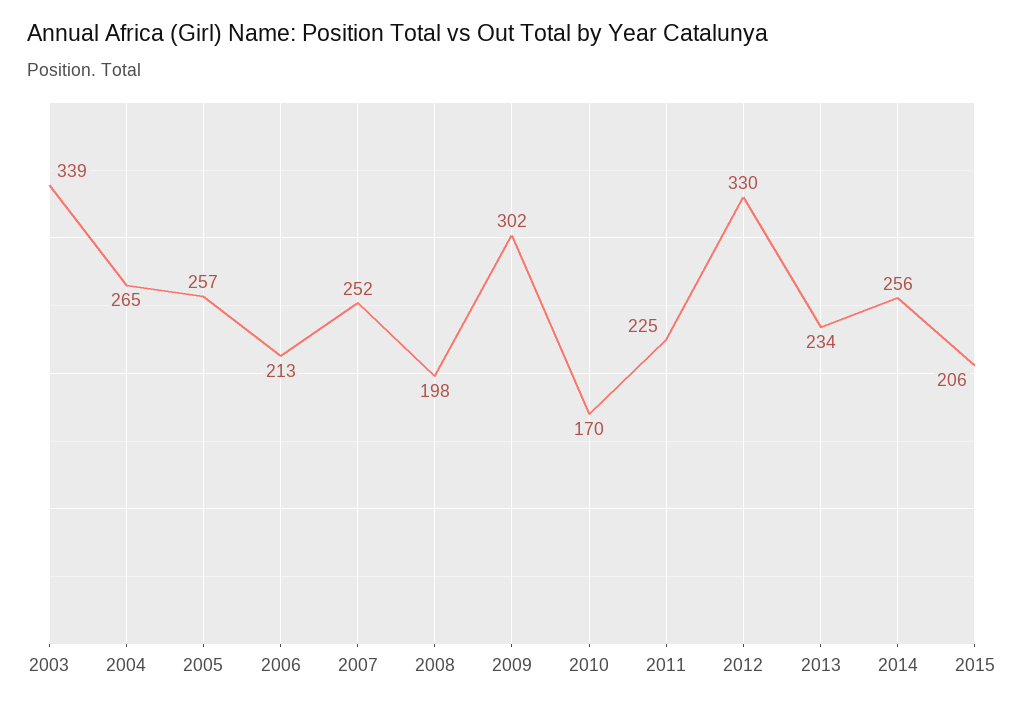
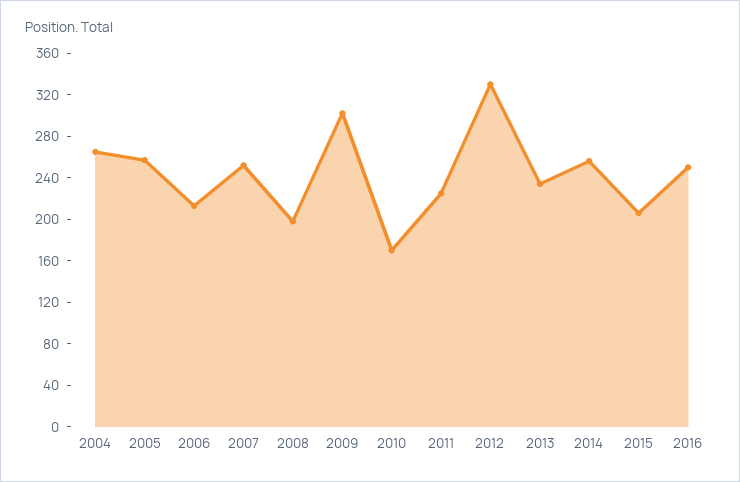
2003: 339 -> none
2016: none -> 250

